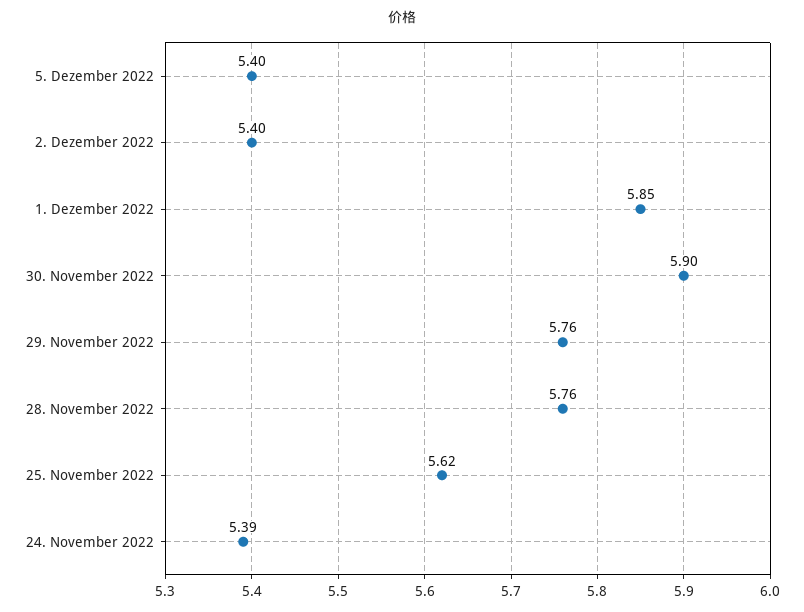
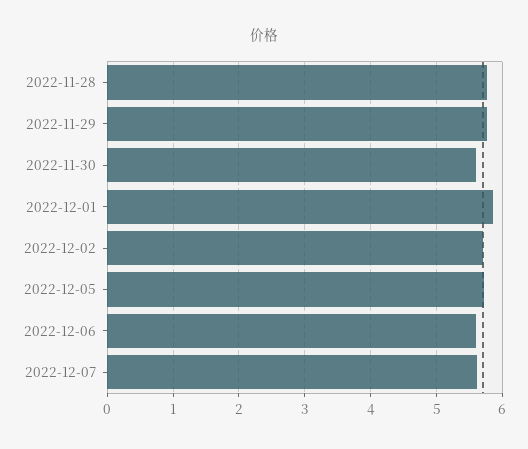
5. Dezember 2022: 5.4 -> 5.7
2. Dezember 2022: 5.4 -> 5.7
30. November 2022: 5.9 -> 5.6
25. November 2022: 5.62 -> none
24. November 2022: 5.39 -> none
2022-12-06: none -> 5.6
2022-12-07: none -> 5.6

